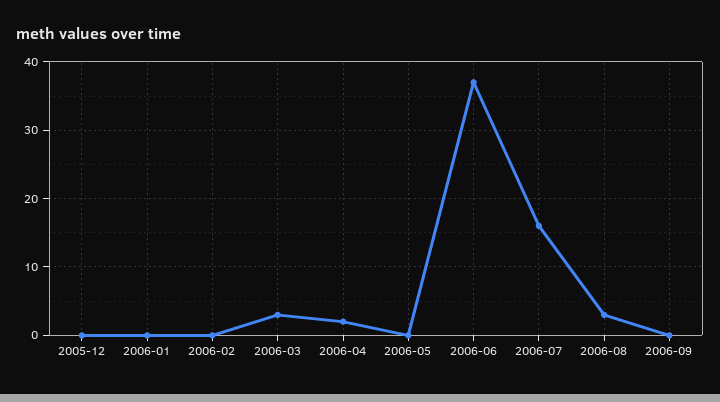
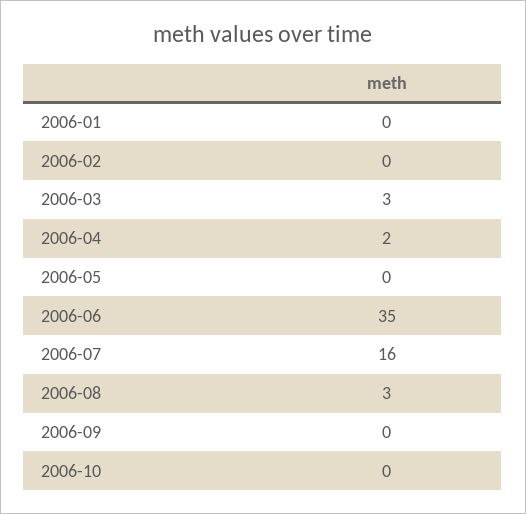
2005-12: 0 -> none
2006-06: 37 -> 35
2006-10: none -> 0

